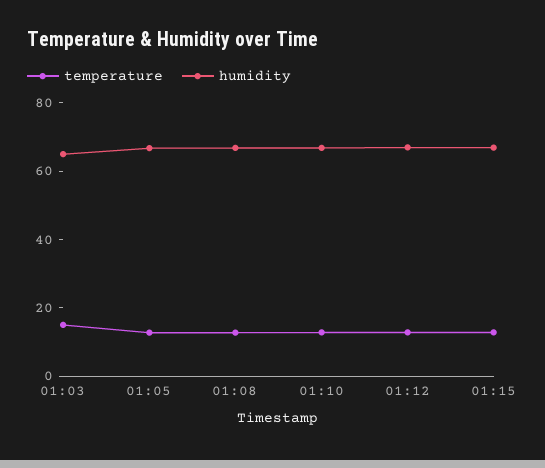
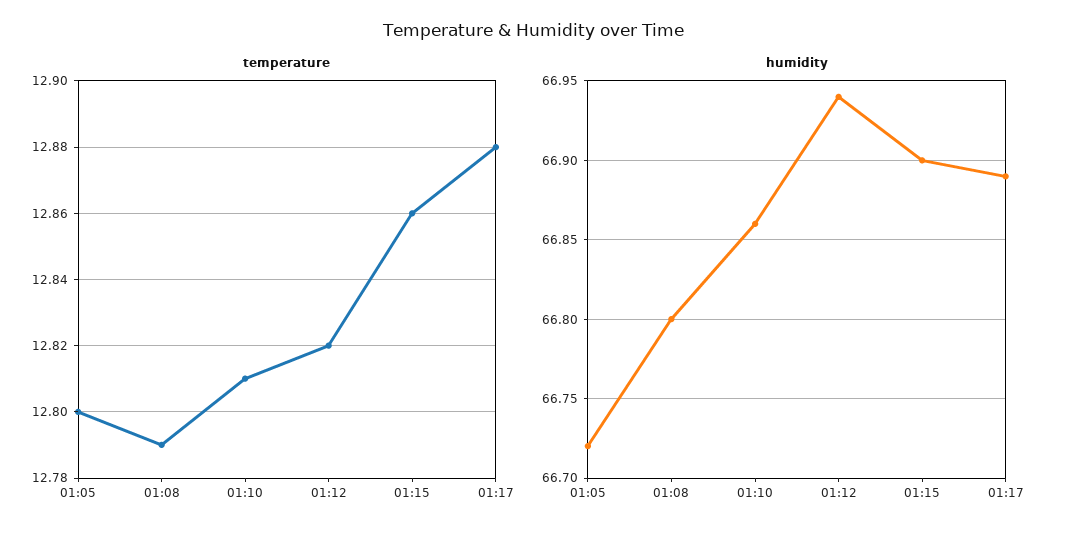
temperature, 01:03: 15 -> none
humidity, 01:03: 65 -> none
temperature, 01:17: none -> 12.88
humidity, 01:17: none -> 66.89

